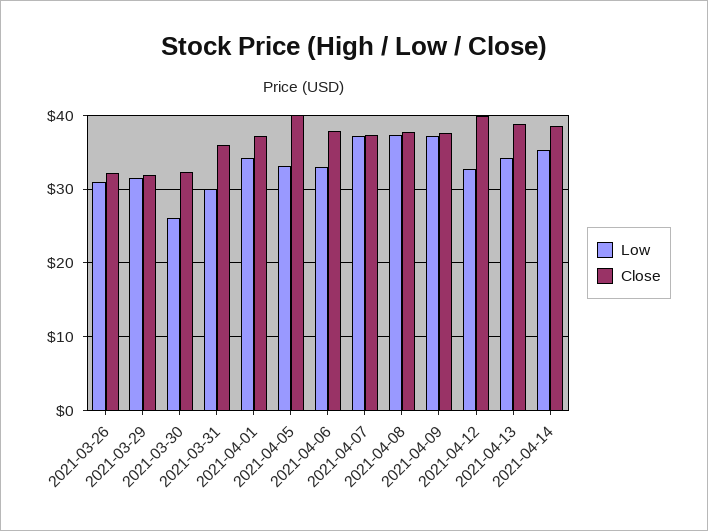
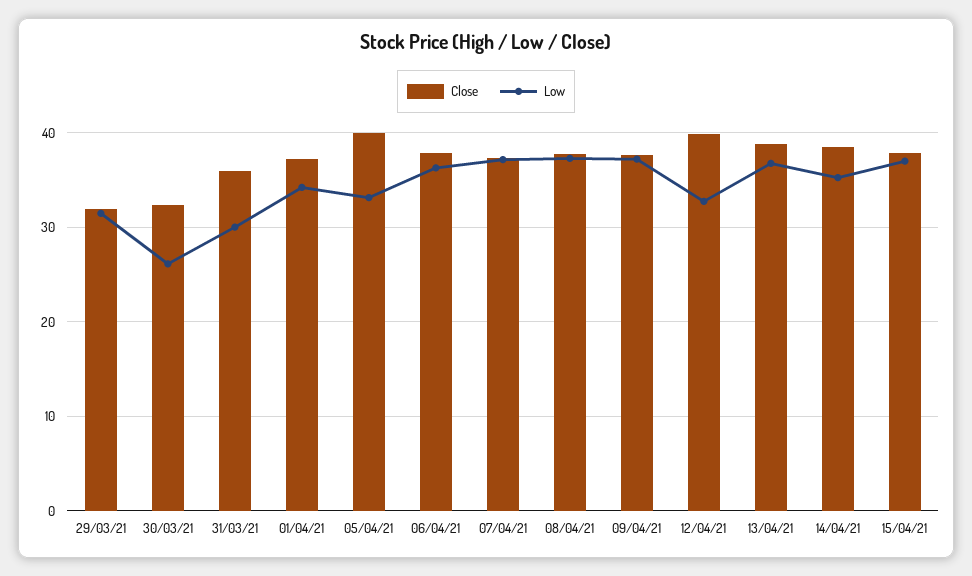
Low, 2021-03-26: 31 -> none
Close, 2021-03-26: 32 -> none
Low, 2021-04-06: 33 -> 36
Low, 2021-04-13: 34 -> 37
Close, 15/04/21: none -> 38
Low, 15/04/21: none -> 37

